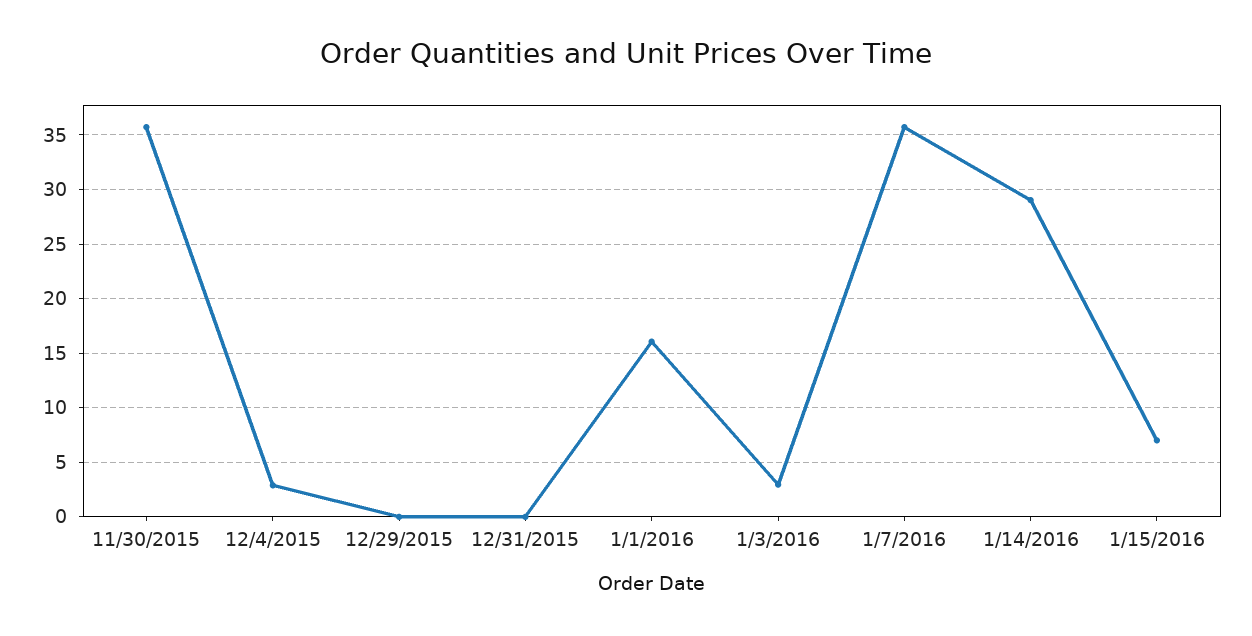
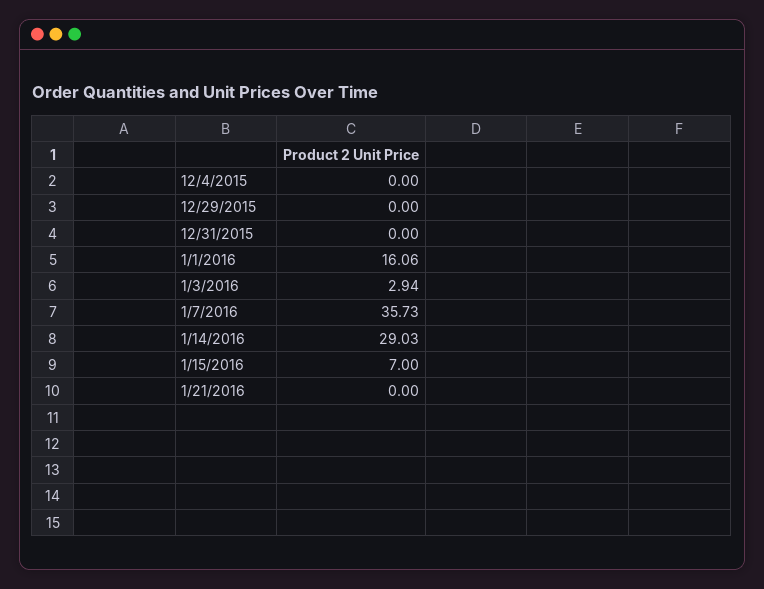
11/30/2015: 36 -> none
12/4/2015: 3 -> 0
1/21/2016: none -> 0

